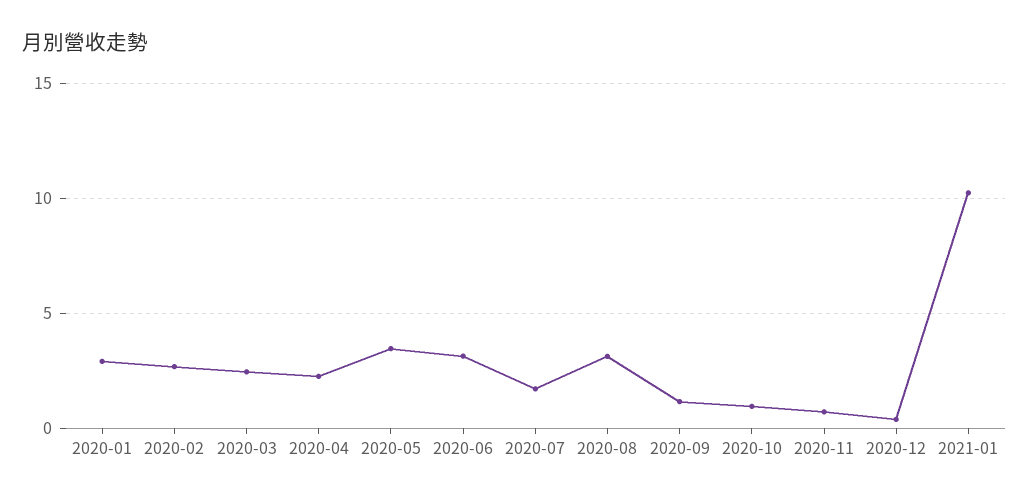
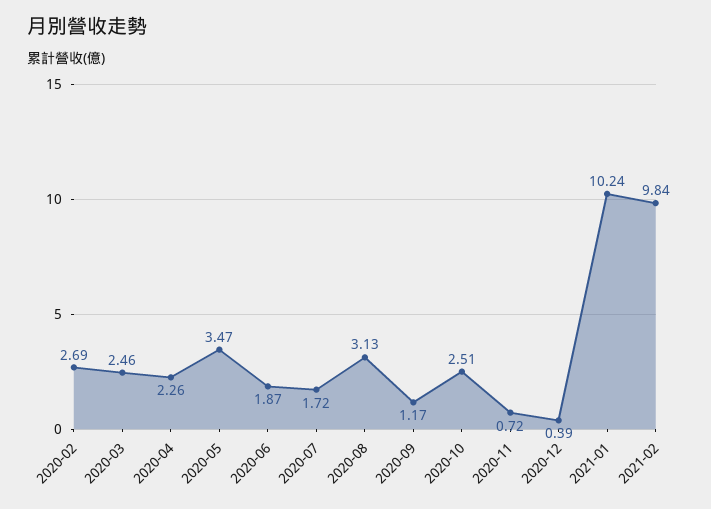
2020-01: 3 -> none
2020-06: 3 -> 1.87
2020-10: 1 -> 2.51
2021-02: none -> 9.84

